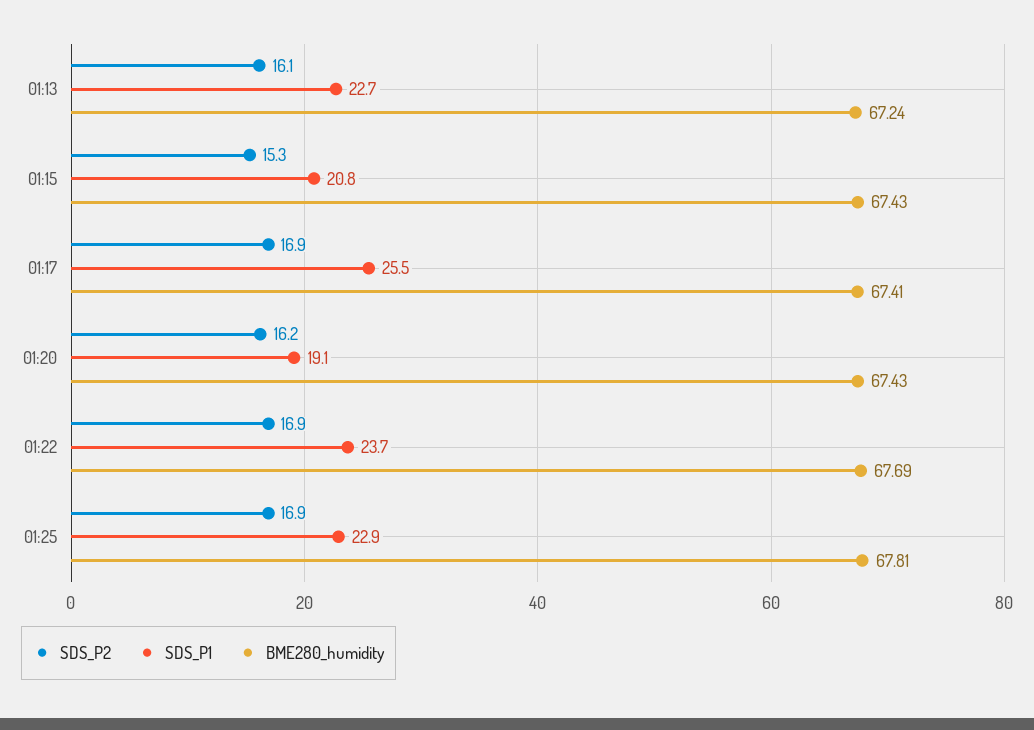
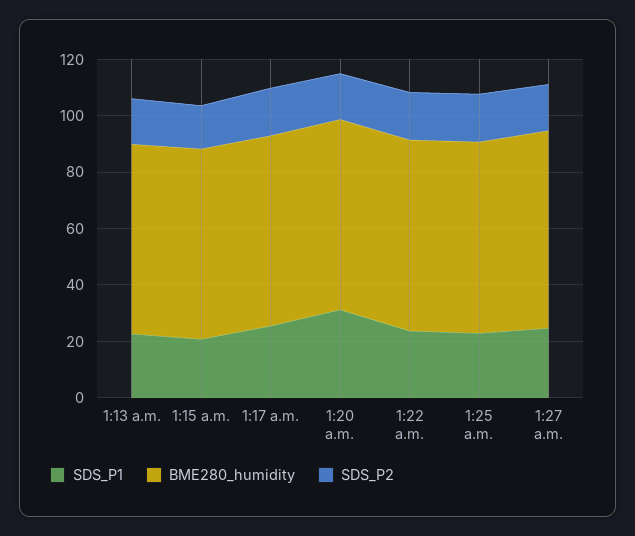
SDS_P1, 01:20: 19.1 -> 30
SDS_P1, 1:27 a.m.: none -> 25
BME280_humidity, 1:27 a.m.: none -> 70
SDS_P2, 1:27 a.m.: none -> 15

